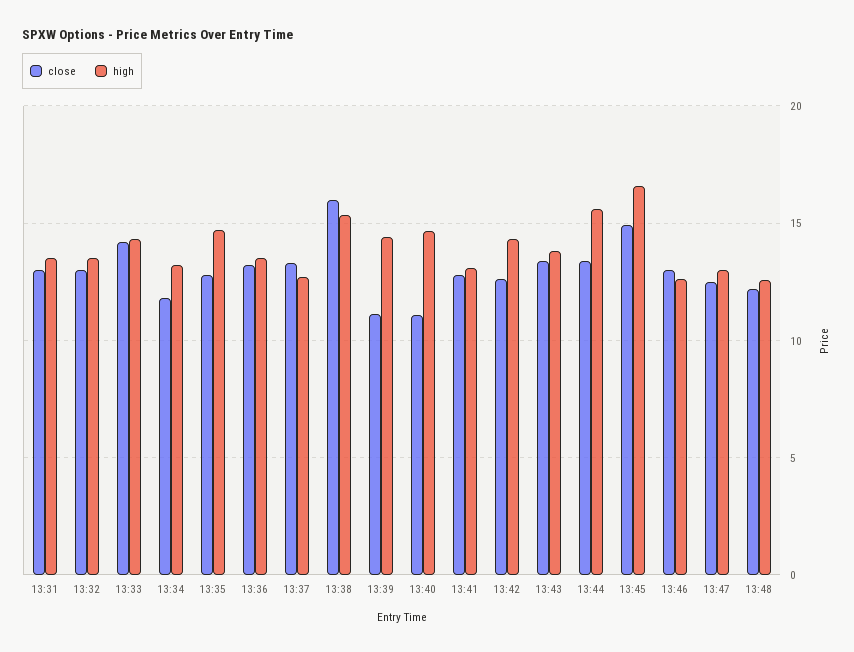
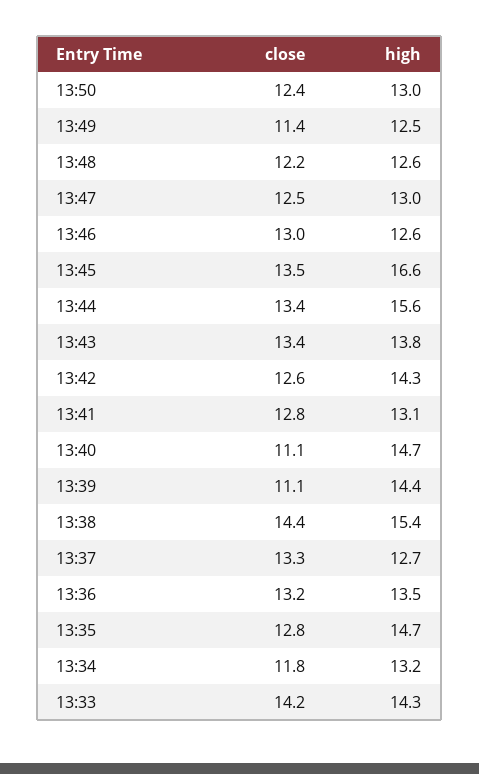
close, 13:31: 13 -> none
high, 13:31: 13.5 -> none
close, 13:32: 13 -> none
high, 13:32: 13.5 -> none
close, 13:38: 16 -> 14.4
close, 13:45: 15 -> 13.5
close, 13:50: none -> 12.4
high, 13:50: none -> 13
close, 13:49: none -> 11.4
high, 13:49: none -> 12.5

